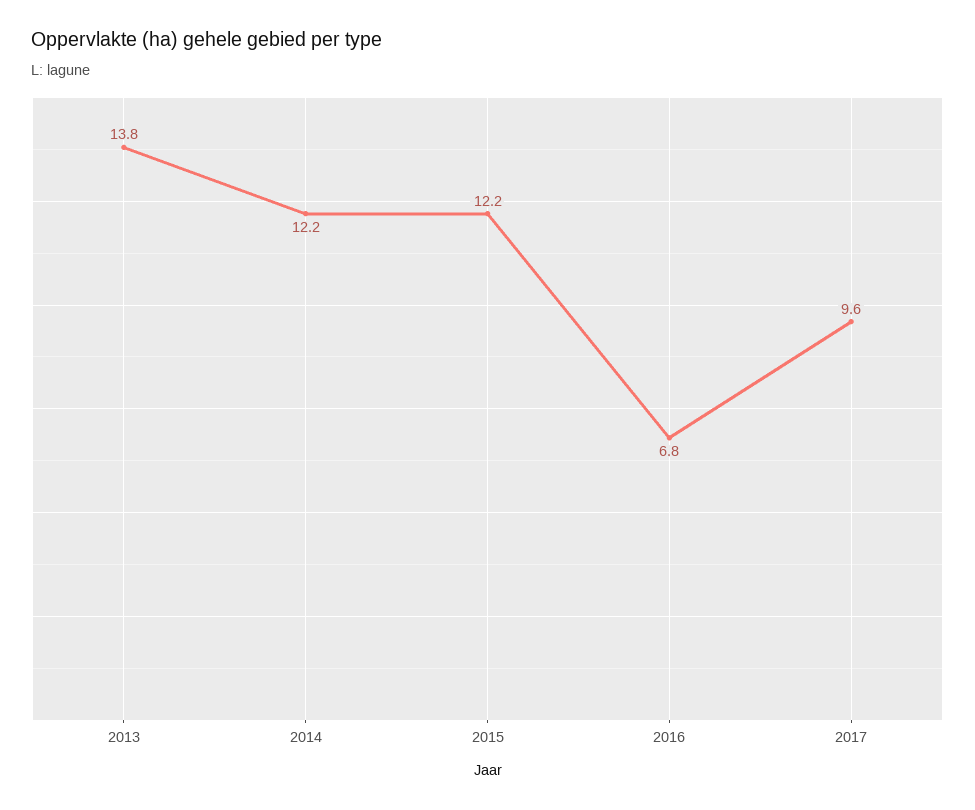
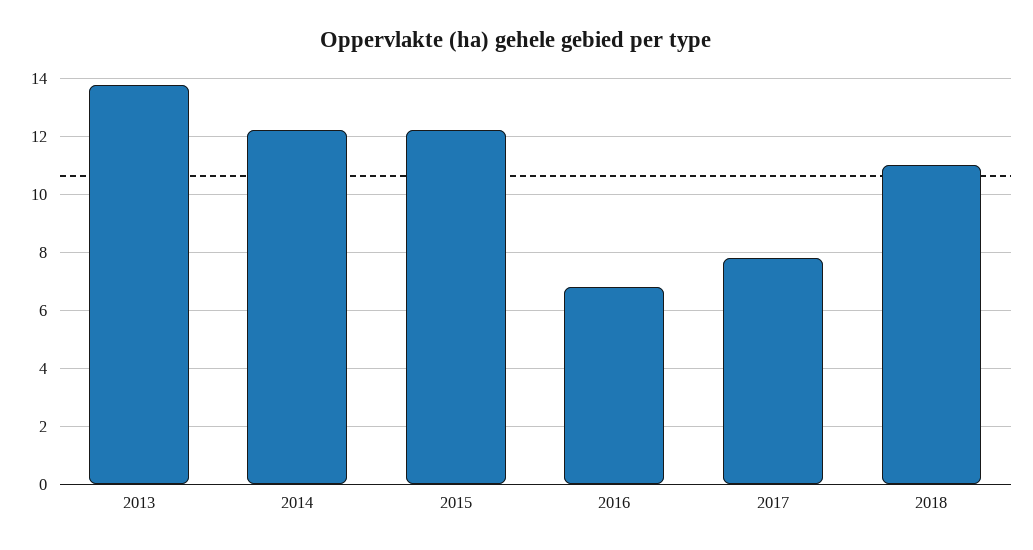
2017: 9.6 -> 7.75
2018: none -> 11

